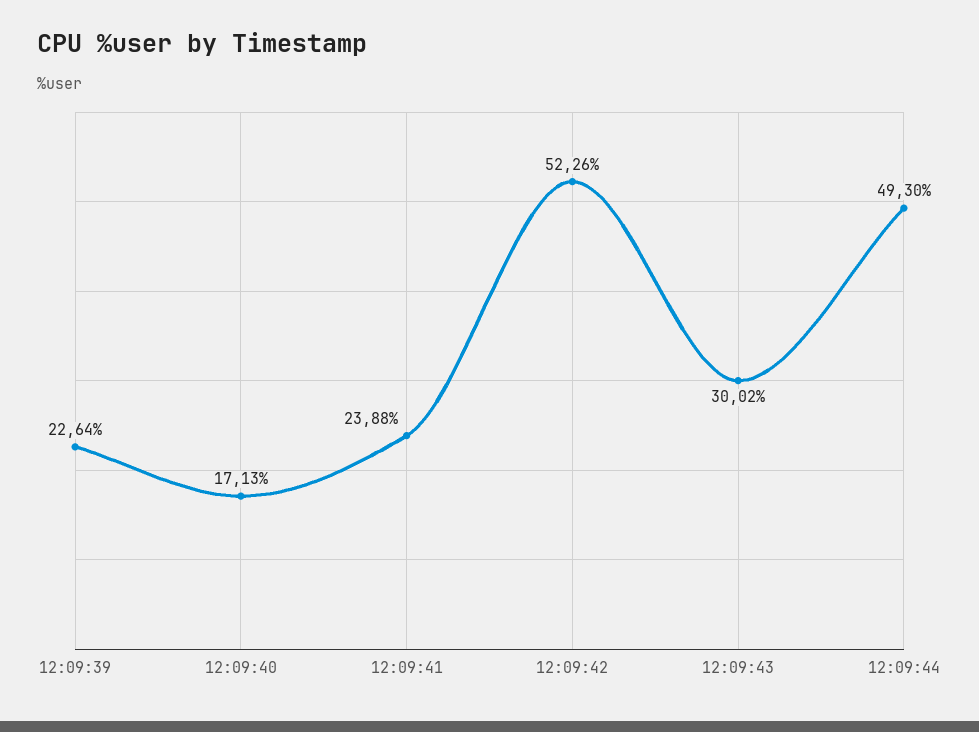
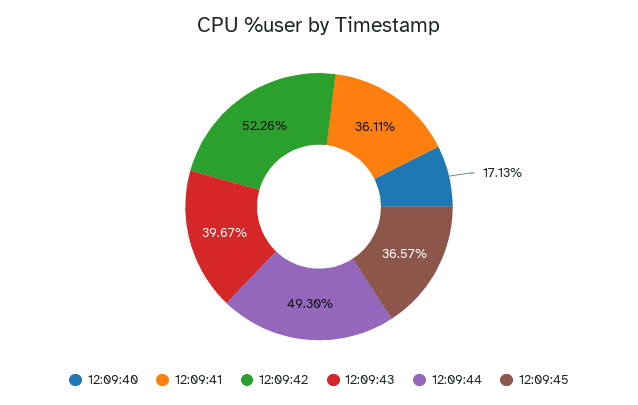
12:09:39: 22.64 -> none
12:09:41: 23.88 -> 36.11
12:09:43: 30.02 -> 39.67
12:09:45: none -> 36.57

